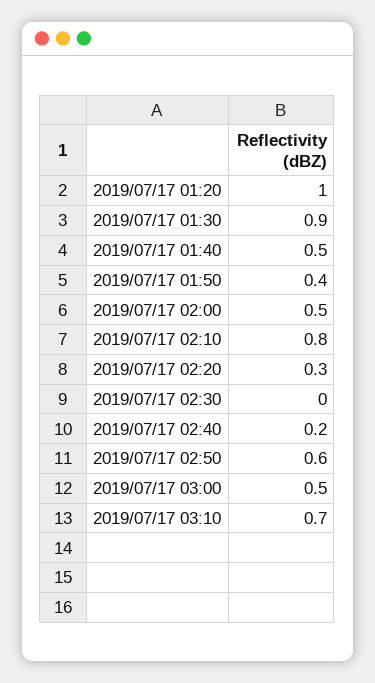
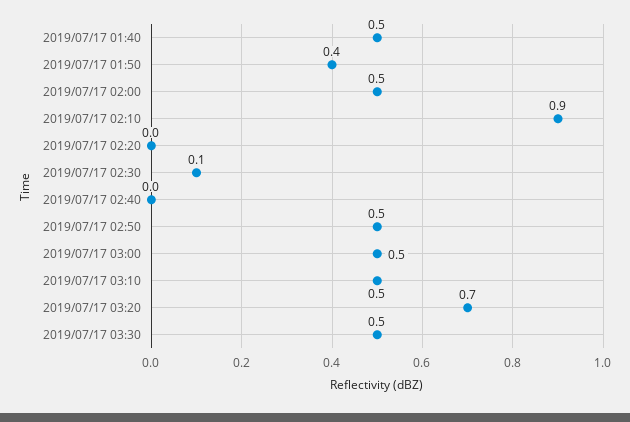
2019/07/17 01:20: 1 -> none
2019/07/17 01:30: 0.9 -> none
2019/07/17 02:10: 0.8 -> 0.9
2019/07/17 02:20: 0.3 -> 0
2019/07/17 02:30: 0 -> 0.1
2019/07/17 02:40: 0.2 -> 0
2019/07/17 02:50: 0.6 -> 0.5
2019/07/17 03:10: 0.7 -> 0.5
2019/07/17 03:20: none -> 0.7
2019/07/17 03:30: none -> 0.5

